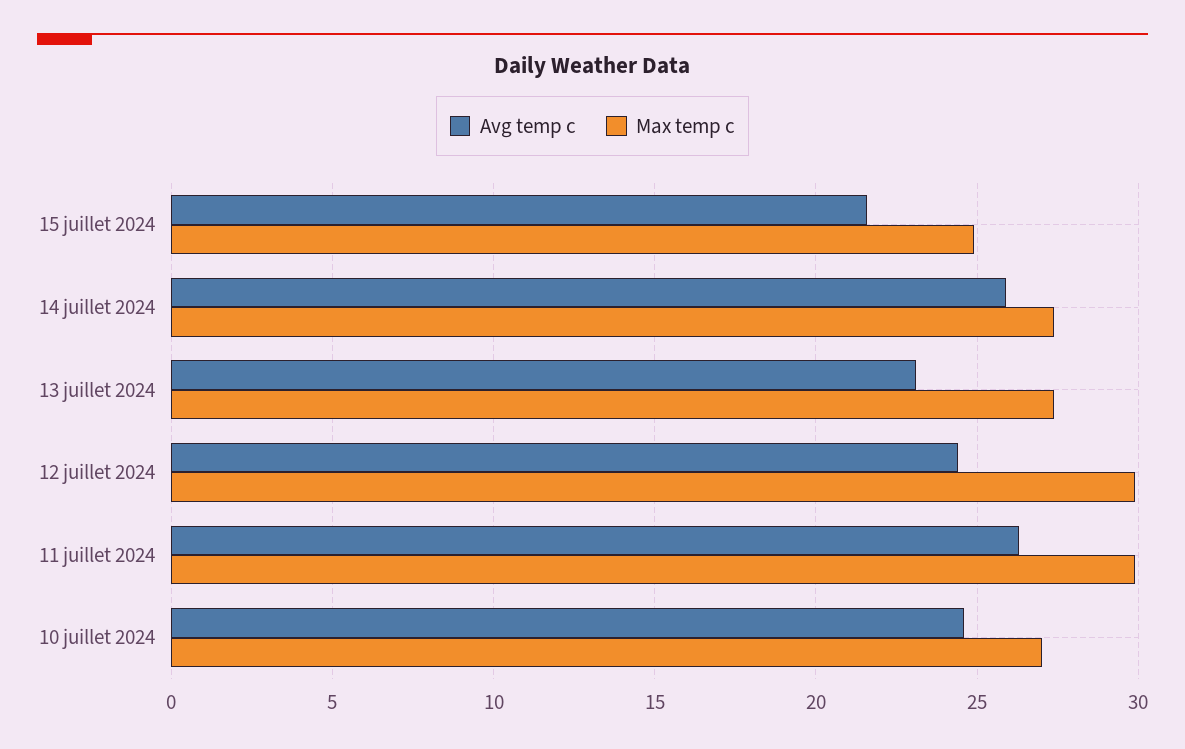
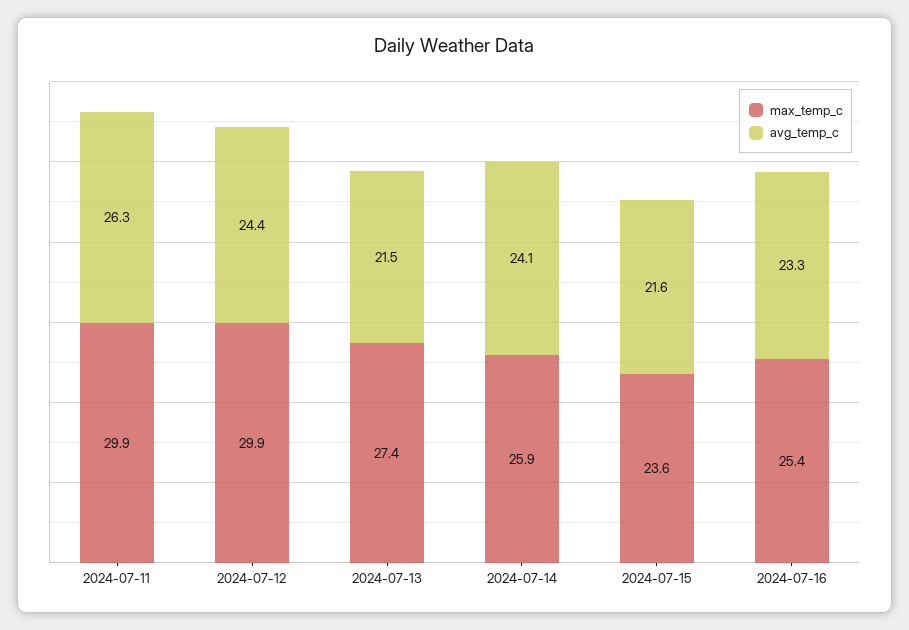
Max temp c, 15 juillet 2024: 25 -> 23.6
Avg temp c, 14 juillet 2024: 26 -> 24.1
Max temp c, 14 juillet 2024: 27.5 -> 25.9
Avg temp c, 13 juillet 2024: 23 -> 21.5
Avg temp c, 10 juillet 2024: 24.5 -> none
Max temp c, 10 juillet 2024: 27 -> none
Max temp c, 2024-07-16: none -> 25.4
Avg temp c, 2024-07-16: none -> 23.3

